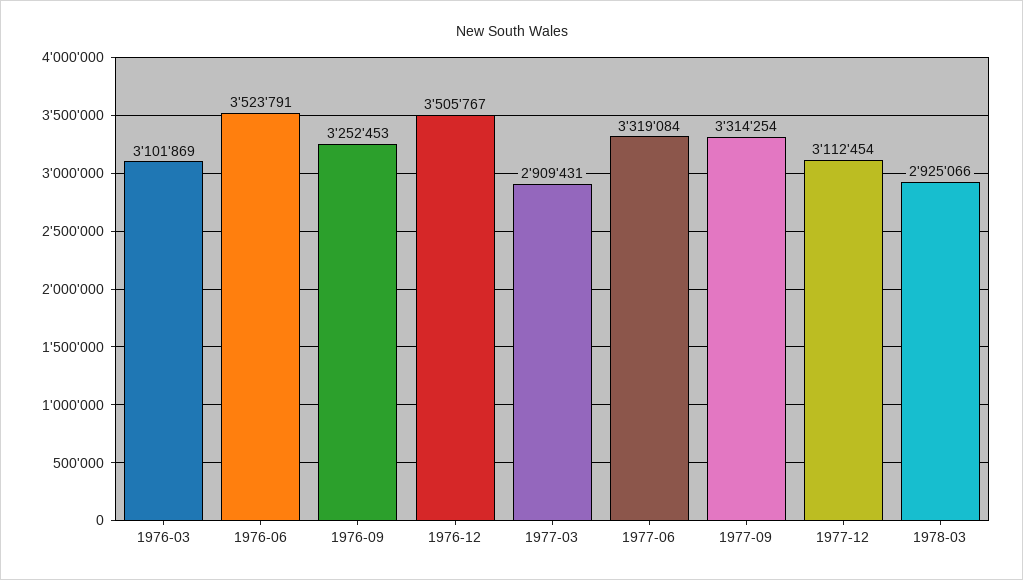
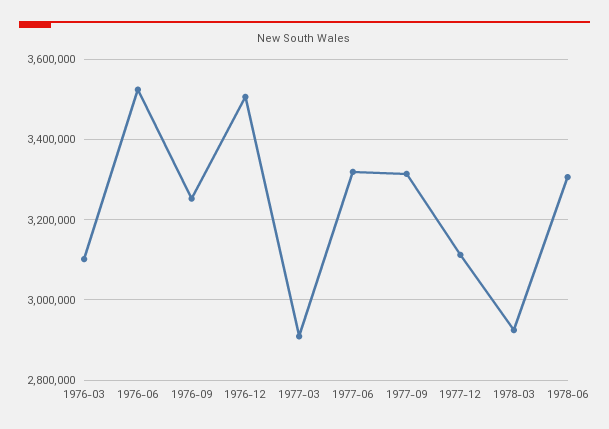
1978-06: none -> 3300000

